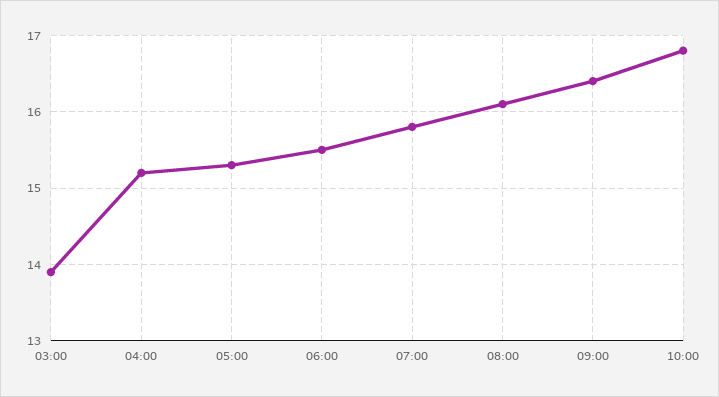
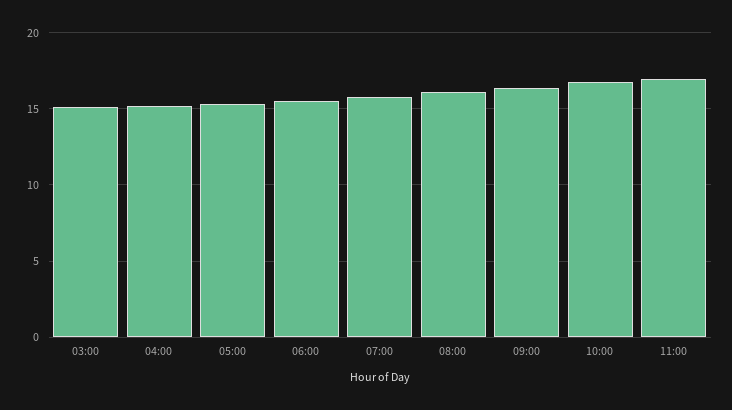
03:00: 13.9 -> 15
11:00: none -> 17

